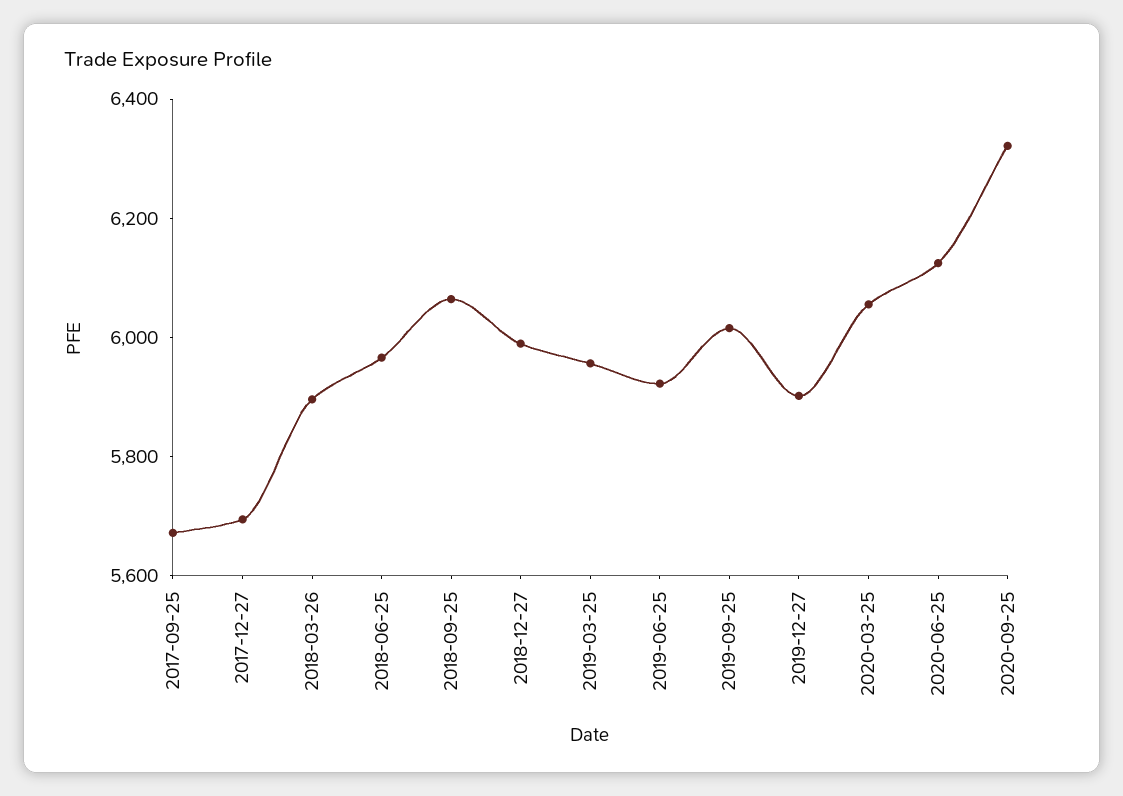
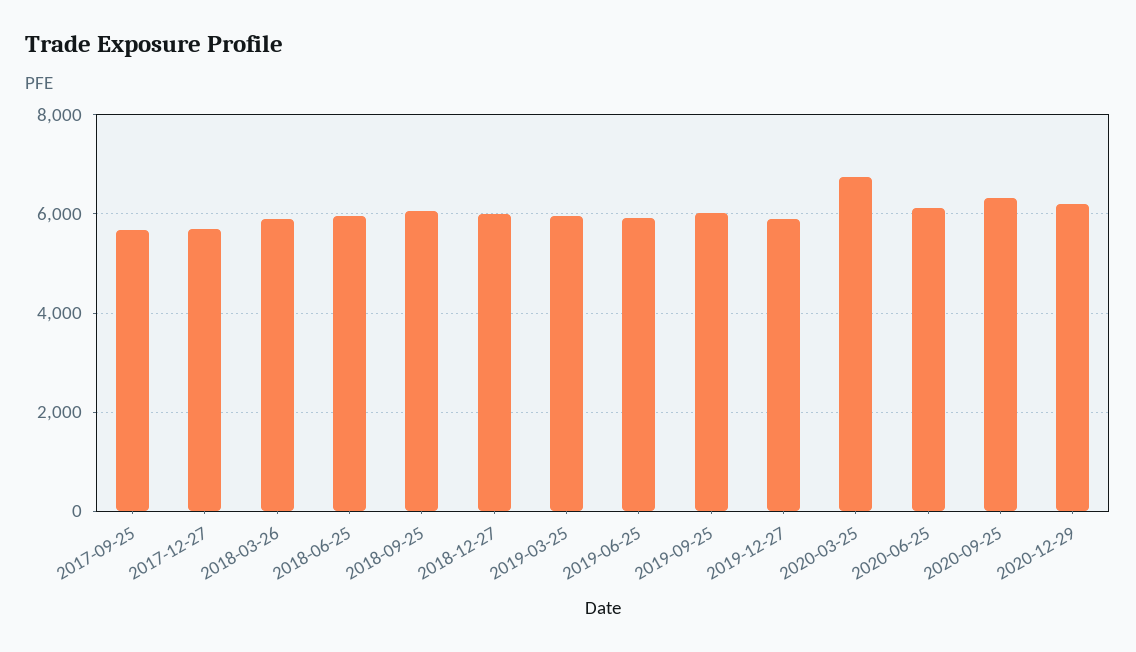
2020-03-25: 6050 -> 6800
2020-12-29: none -> 6200

